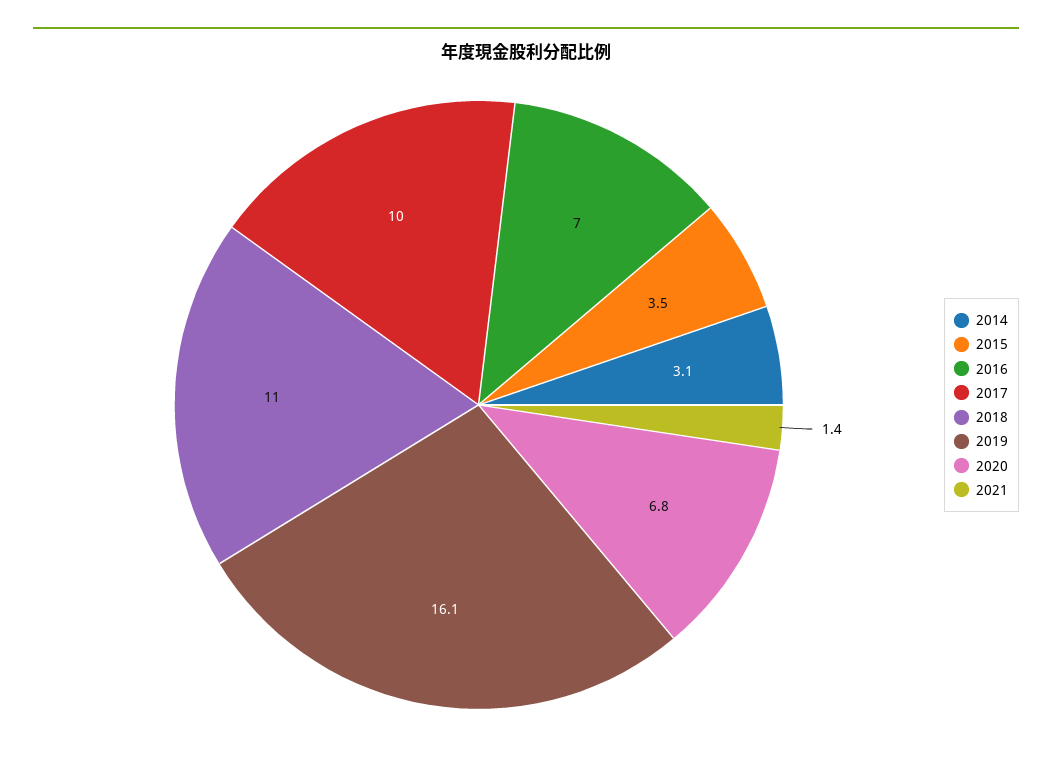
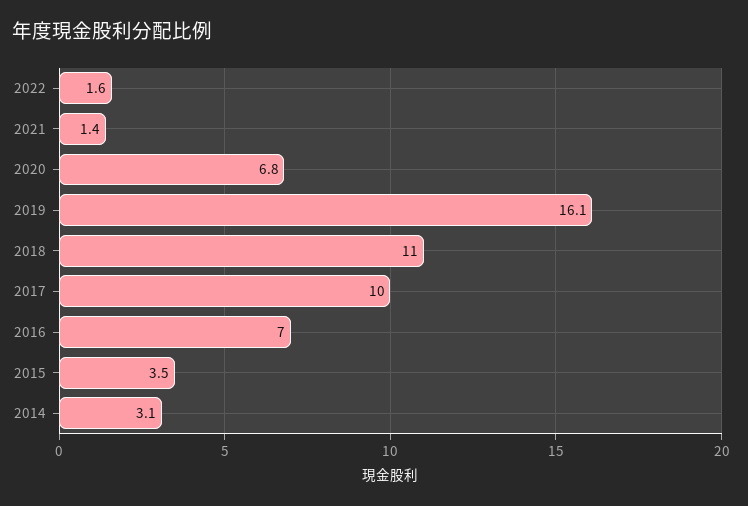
2022: none -> 1.6

